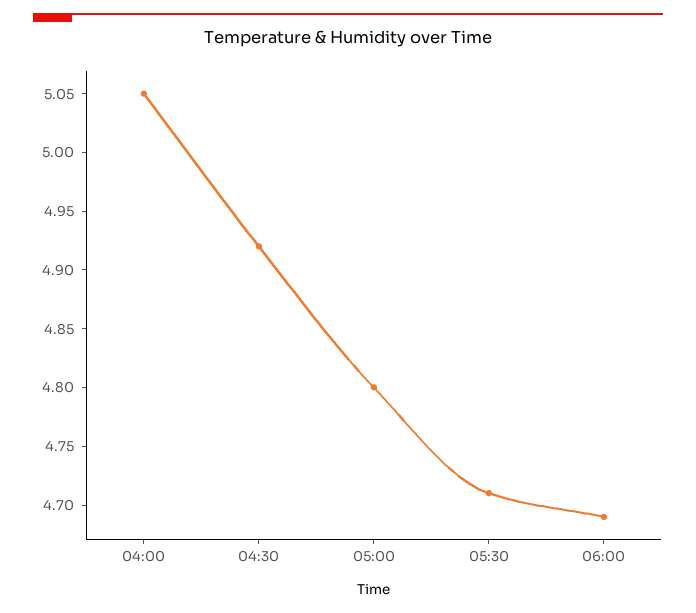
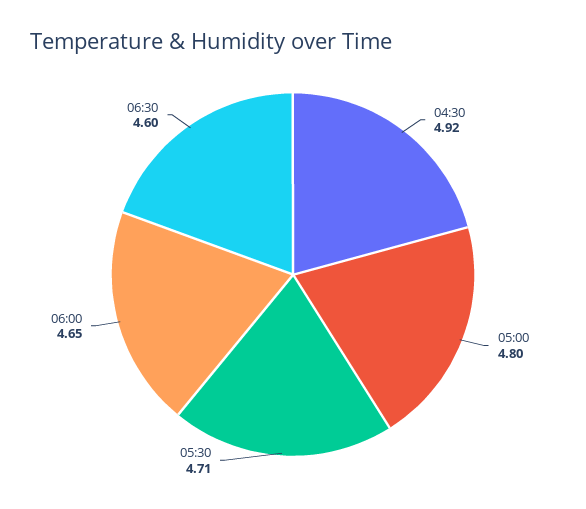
04:00: 5.05 -> none
06:00: 4.69 -> 4.65
06:30: none -> 4.6

